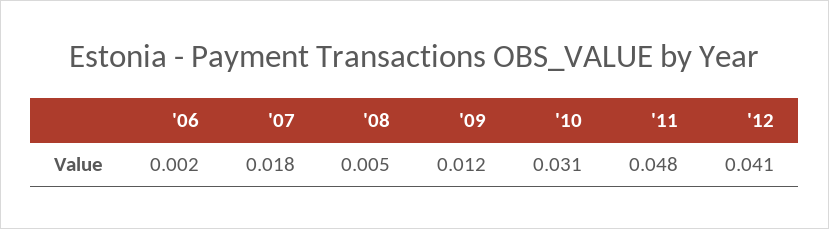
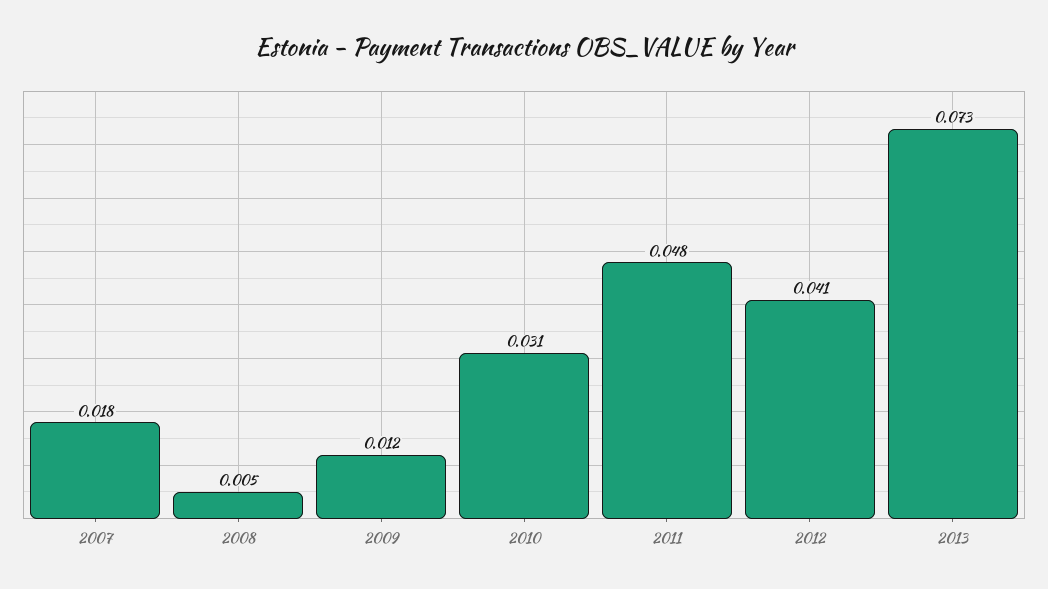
'06: 0.002 -> none
2013: none -> 0.073

